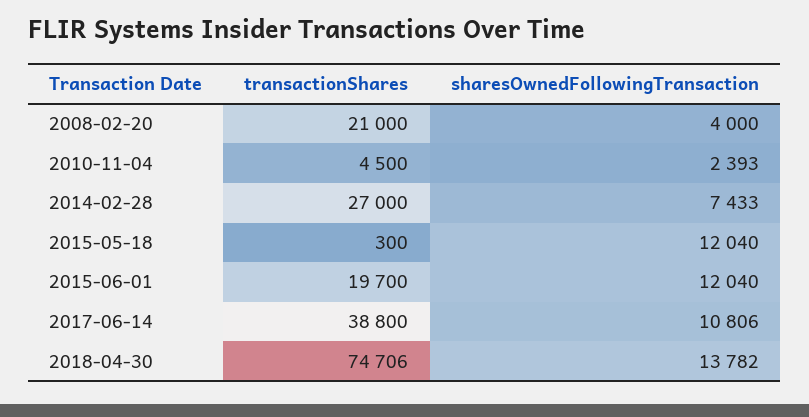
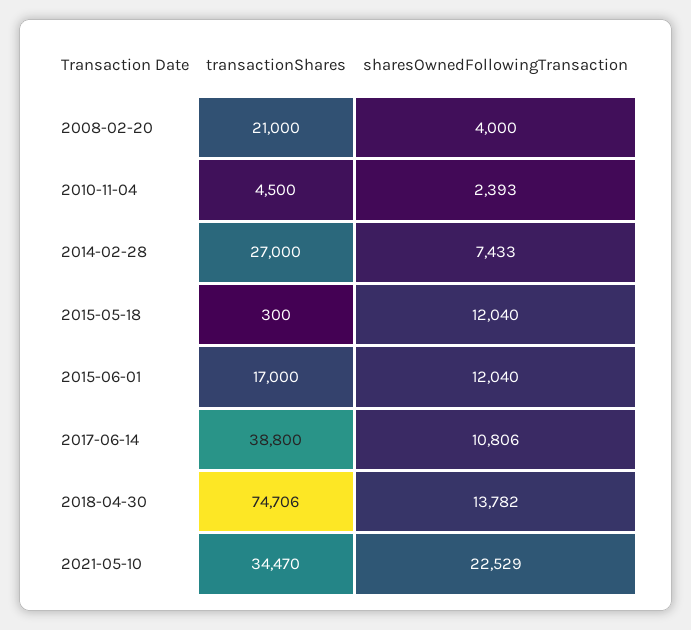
transactionShares, 2015-06-01: 19700 -> 17000
transactionShares, 2021-05-10: none -> 34470
sharesOwnedFollowingTransaction, 2021-05-10: none -> 22529

